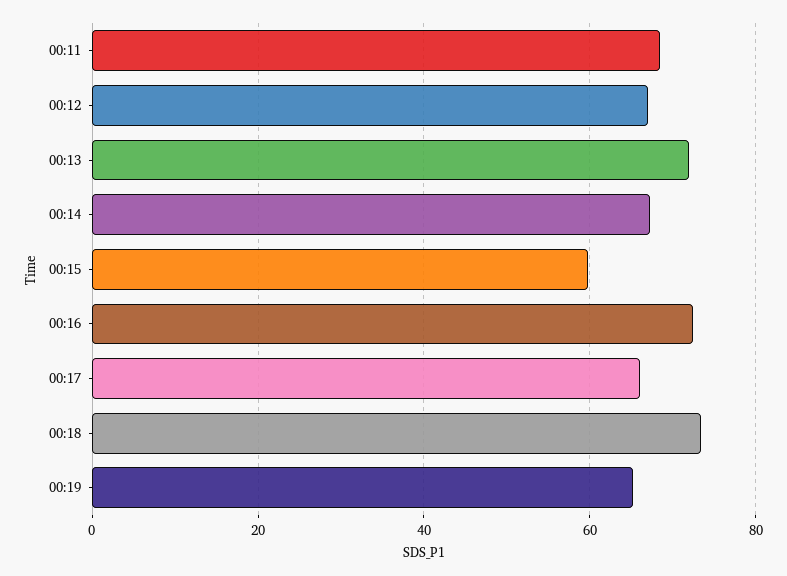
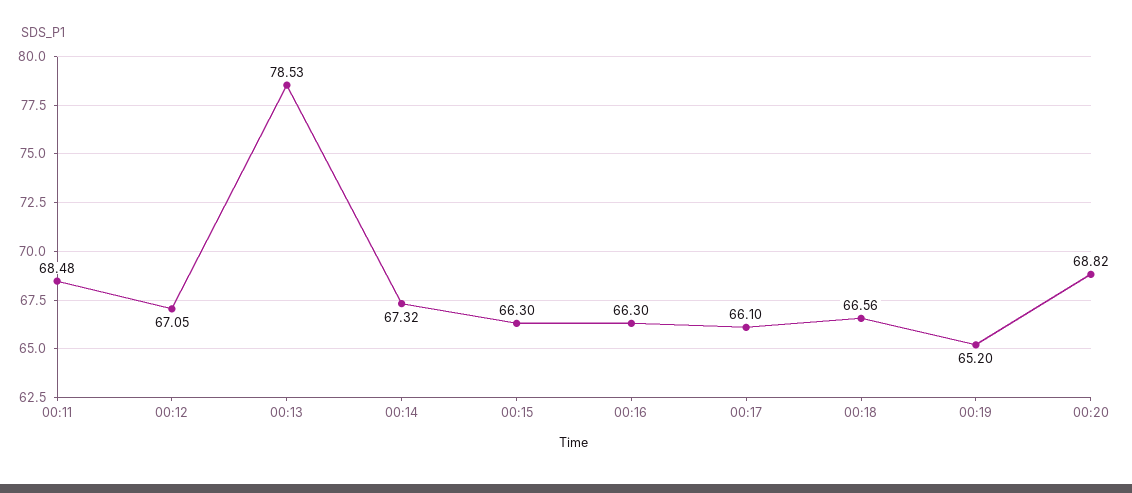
00:13: 72 -> 78.53
00:15: 60 -> 66.3
00:16: 72 -> 66.3
00:18: 74 -> 66.56
00:20: none -> 68.82

